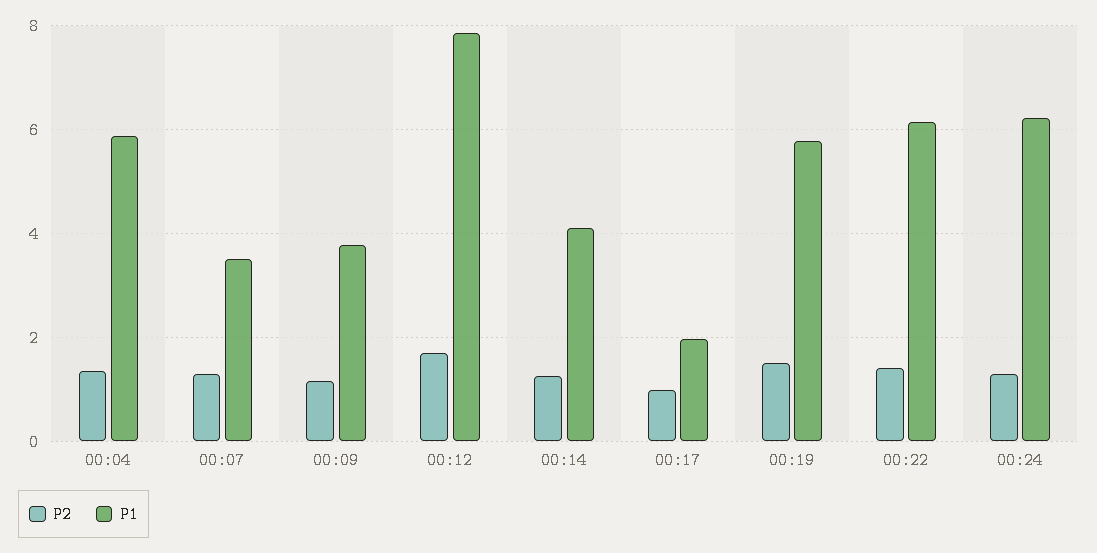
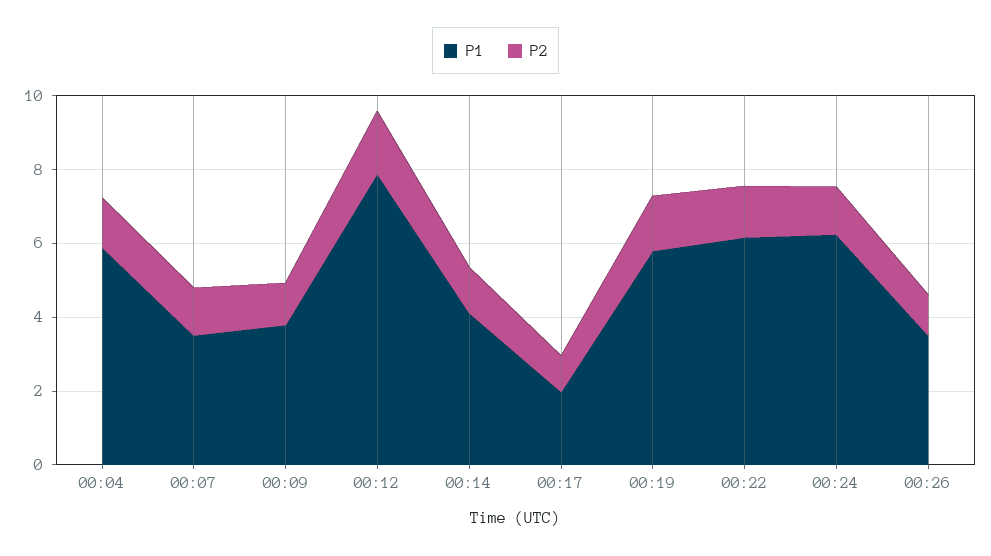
P1, 00:26: none -> 3.5
P2, 00:26: none -> 1

